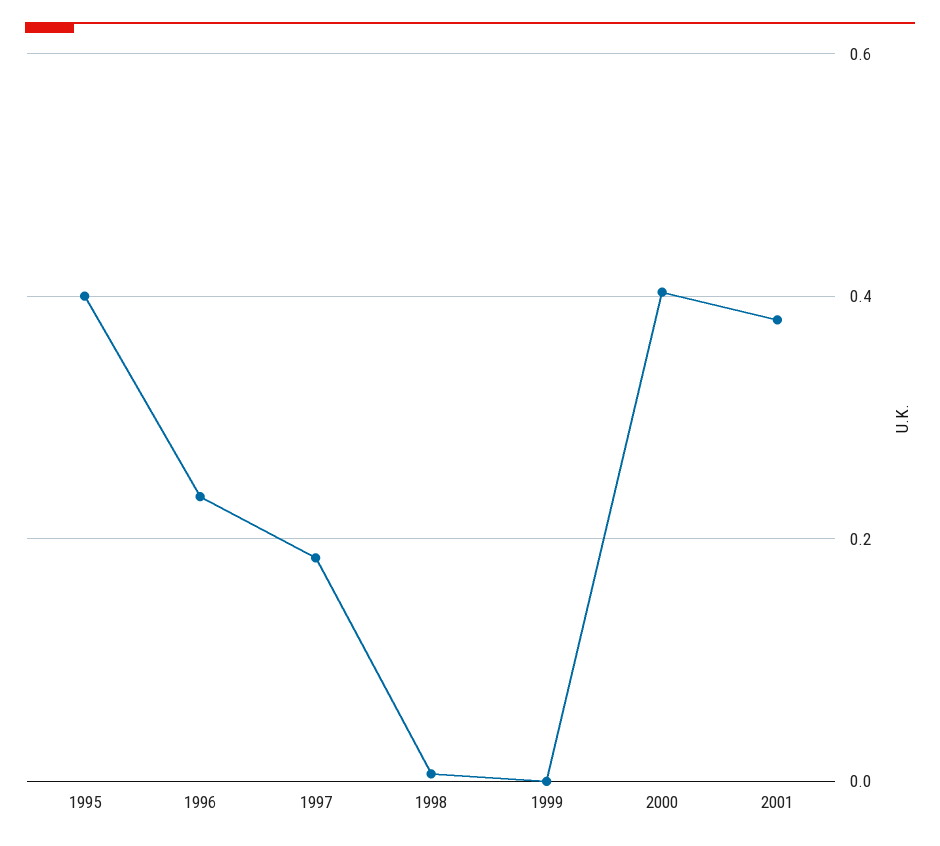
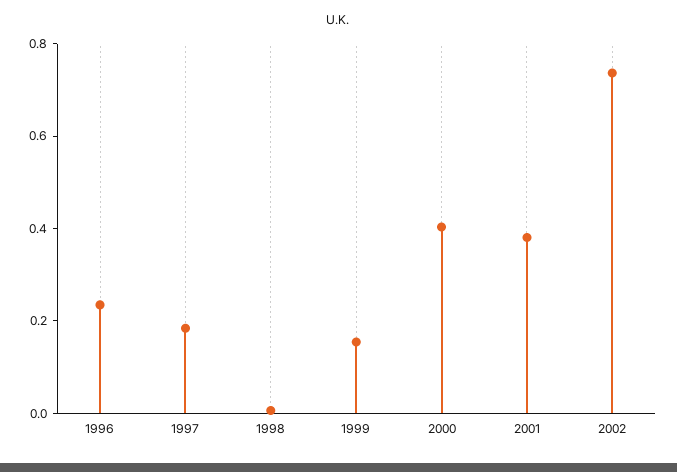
1995: 0.4 -> none
1999: 0 -> 0.15
2002: none -> 0.75

